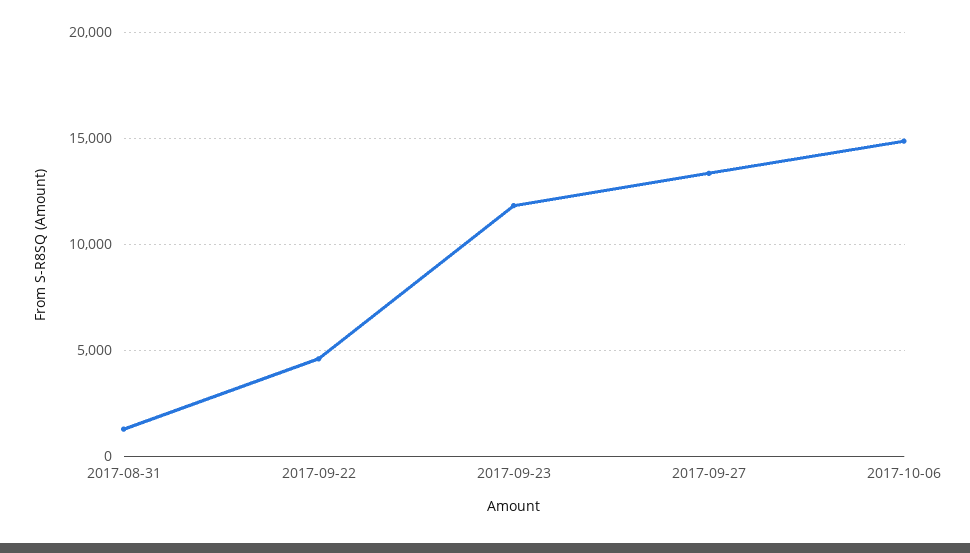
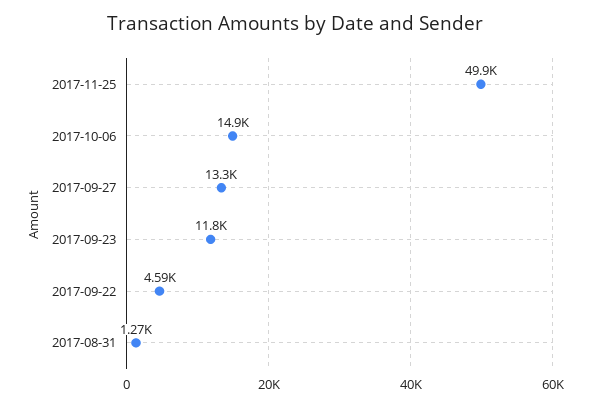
2017-11-25: none -> 49900

